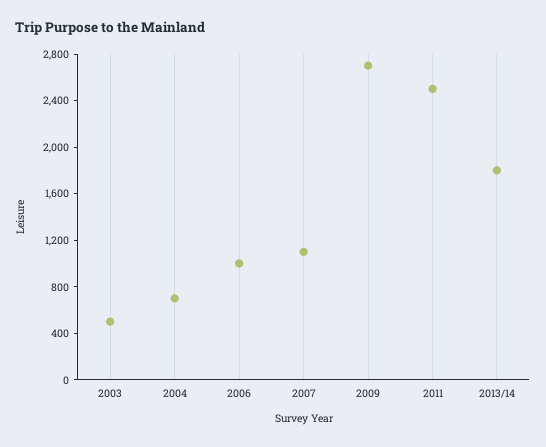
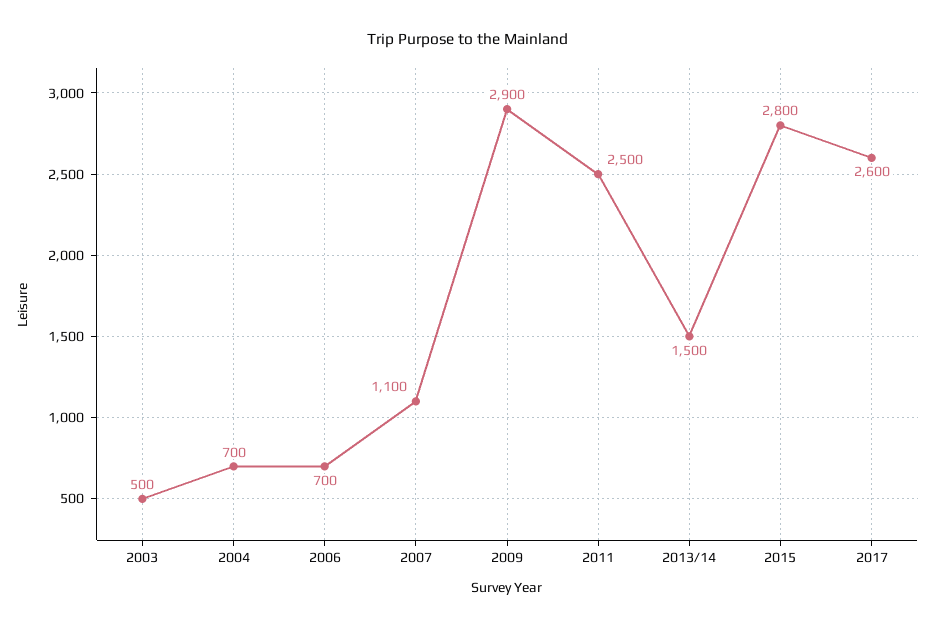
2006: 1000 -> 700
2009: 2700 -> 2900
2013/14: 1800 -> 1500
2015: none -> 2800
2017: none -> 2600

